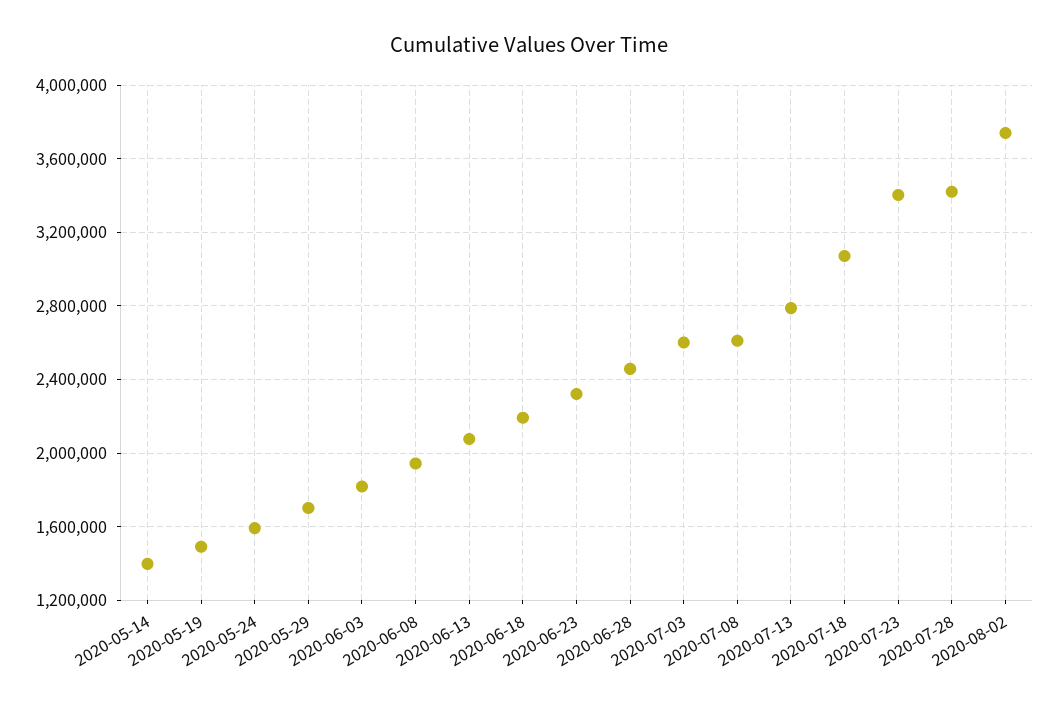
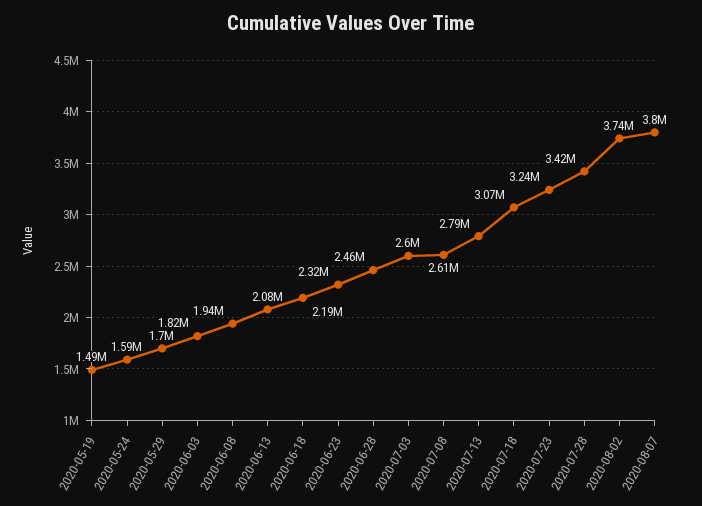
2020-05-14: 1400000 -> none
2020-07-23: 3400000 -> 3240000
2020-08-07: none -> 3800000

